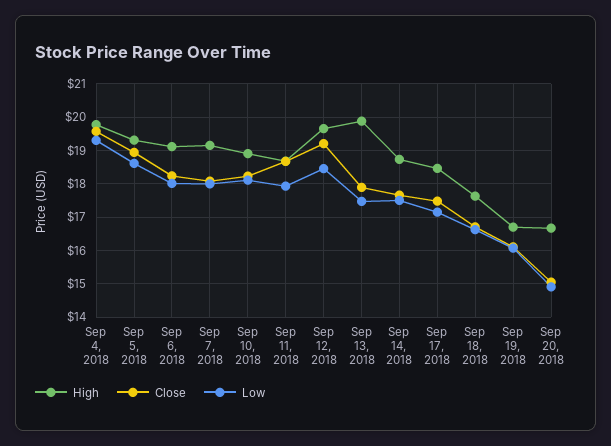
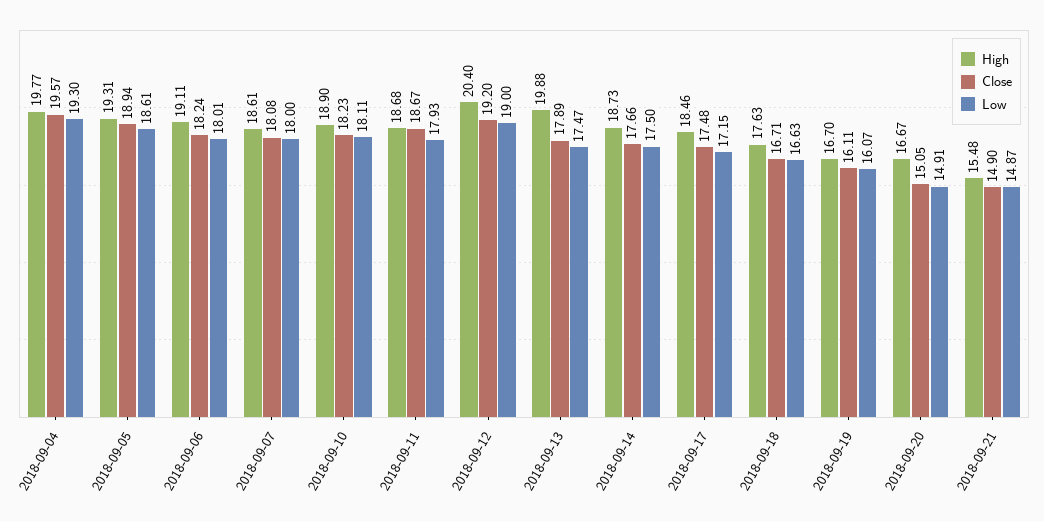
High, Sep 7, 2018: 19.2 -> 18.61
High, Sep 12, 2018: 19.6 -> 20.4
Low, Sep 12, 2018: 18.4 -> 19
High, 2018-09-21: none -> 15.48
Close, 2018-09-21: none -> 14.9
Low, 2018-09-21: none -> 14.87

